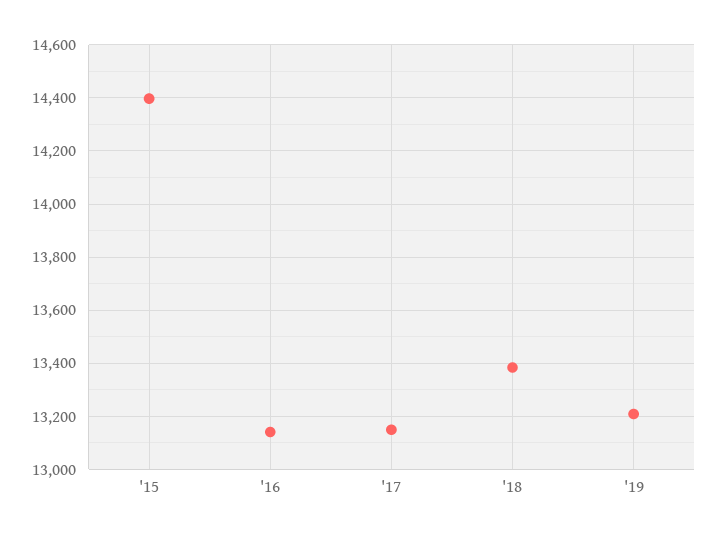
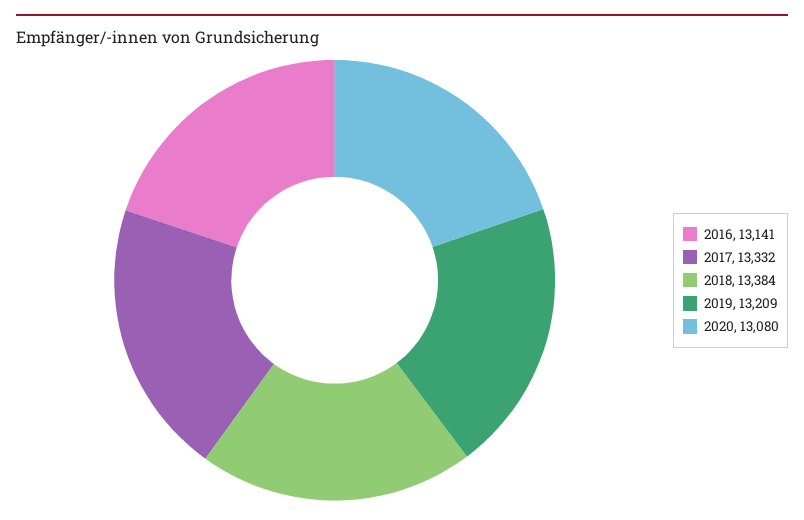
'15: 14400 -> none
'17: 13150 -> 13332
2020: none -> 13080

